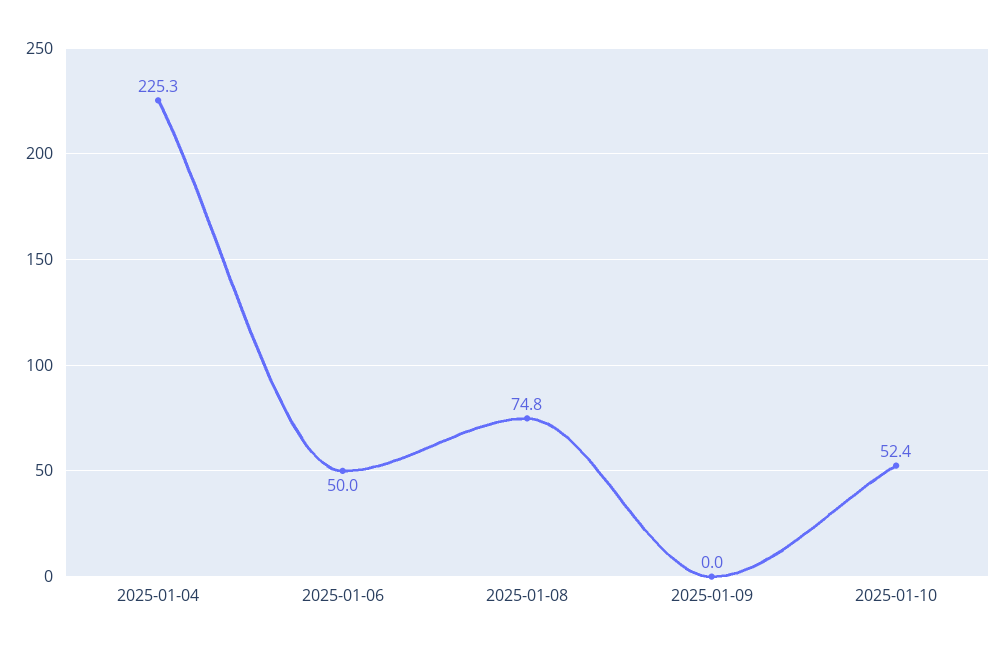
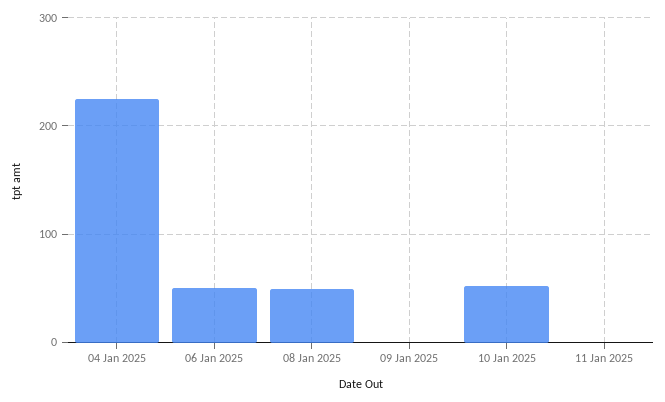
2025-01-08: 74.8 -> 50
11 Jan 2025: none -> 0

